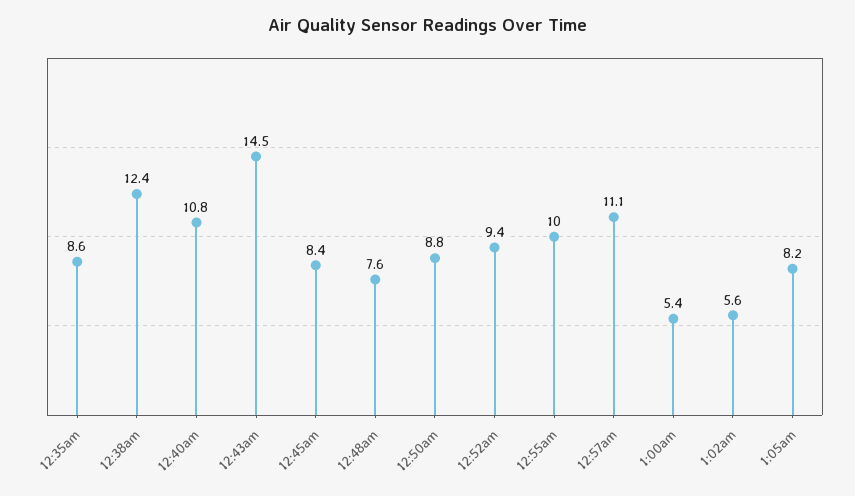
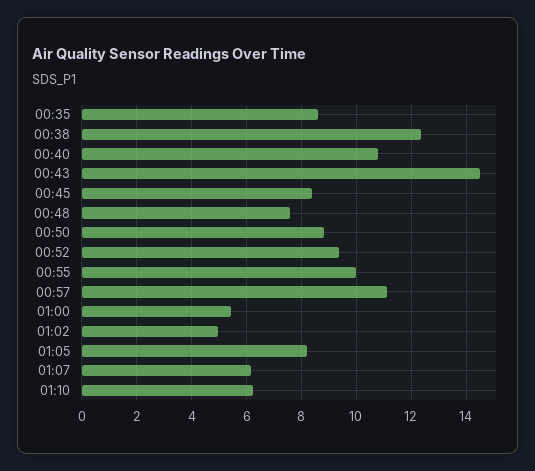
1:02am: 5.6 -> 5
01:07: none -> 6.25
01:10: none -> 6.25

